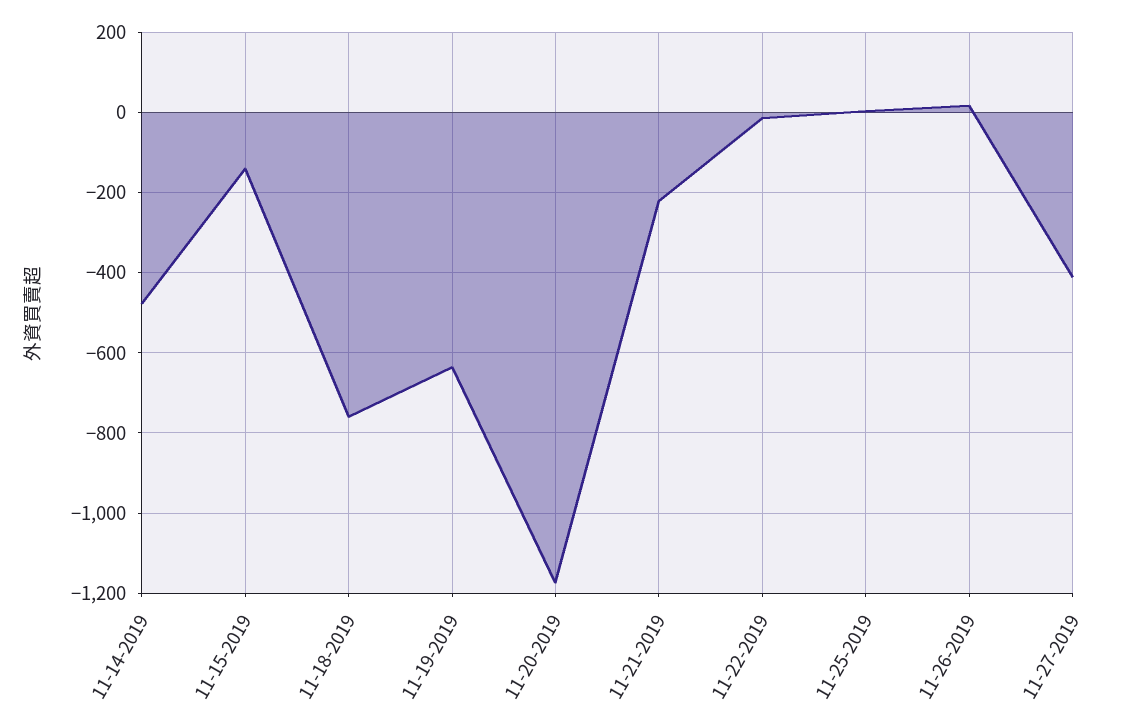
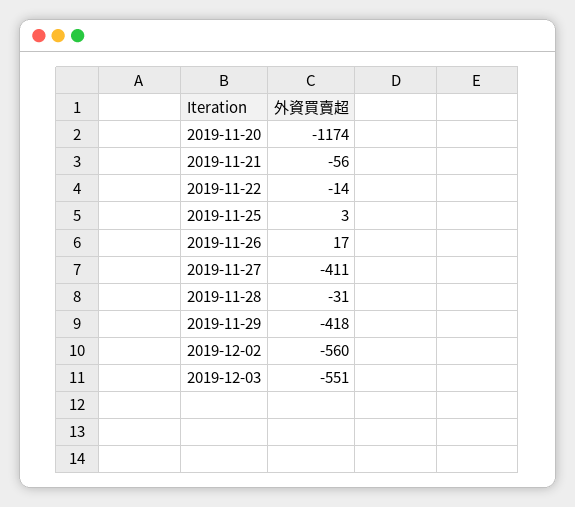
11-14-2019: -480 -> none
11-15-2019: -140 -> none
11-18-2019: -760 -> none
11-19-2019: -640 -> none
11-21-2019: -220 -> -56
2019-11-28: none -> -31
2019-11-29: none -> -418
2019-12-02: none -> -560
2019-12-03: none -> -551

